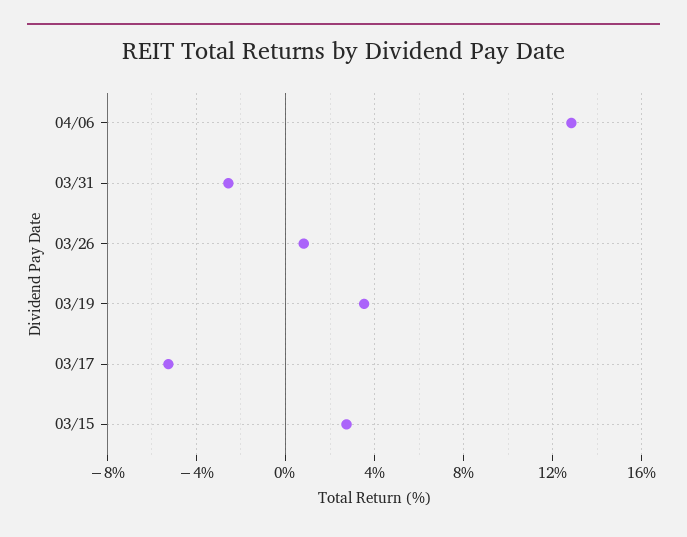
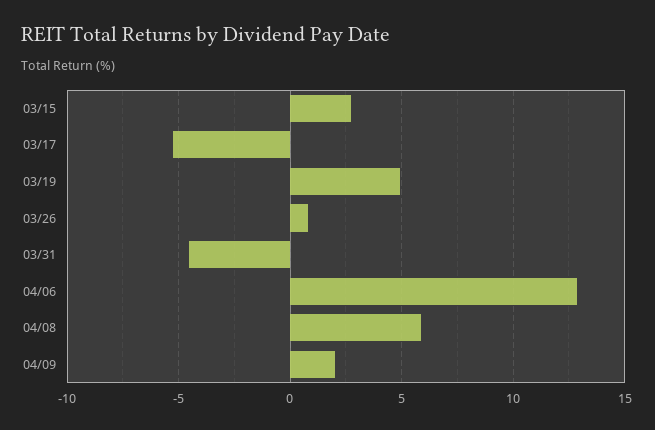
03/31: -2.5 -> -4.5
03/19: 3.5 -> 5
04/08: none -> 6
04/09: none -> 2

